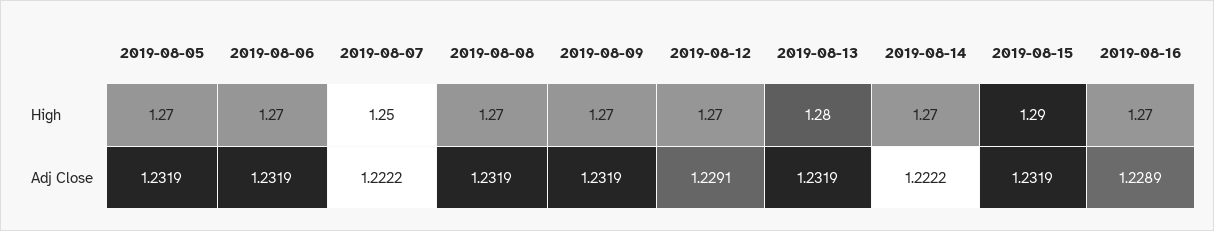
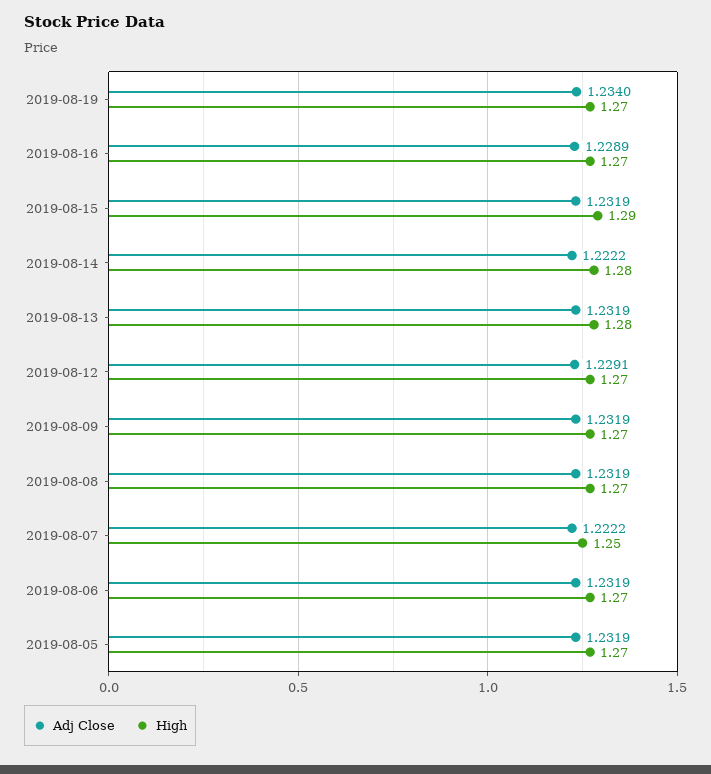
High, 2019-08-14: 1.27 -> 1.28
Adj Close, 2019-08-19: none -> 1.234
High, 2019-08-19: none -> 1.27

